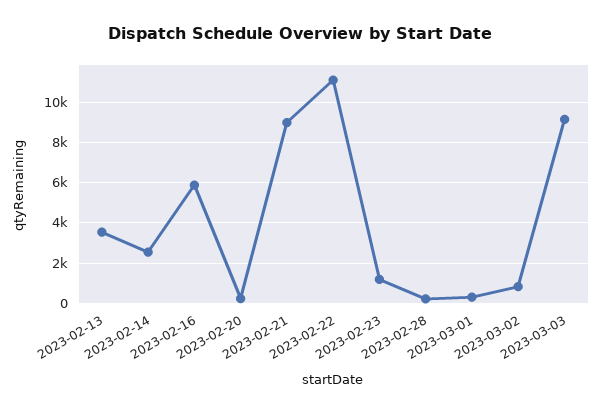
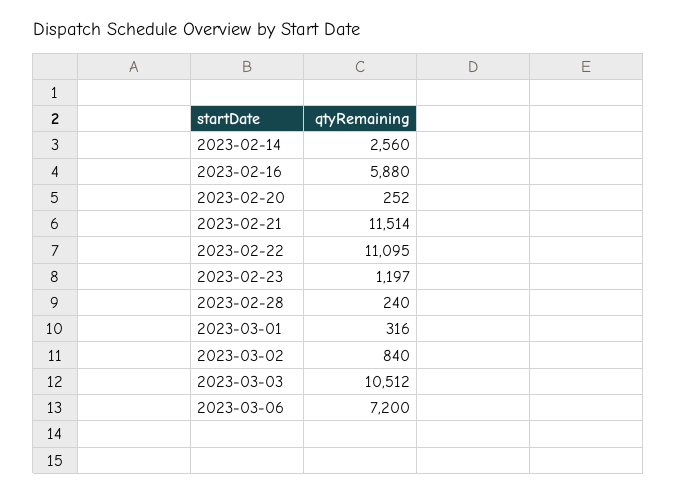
2023-02-13: 3500 -> none
2023-02-21: 9000 -> 11514
2023-03-03: 9000 -> 10512
2023-03-06: none -> 7200

